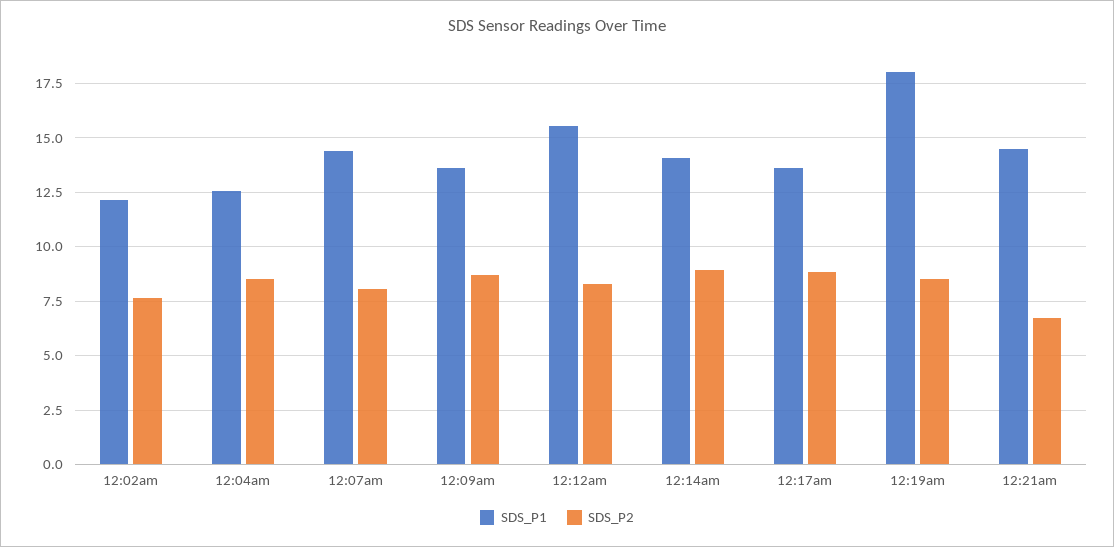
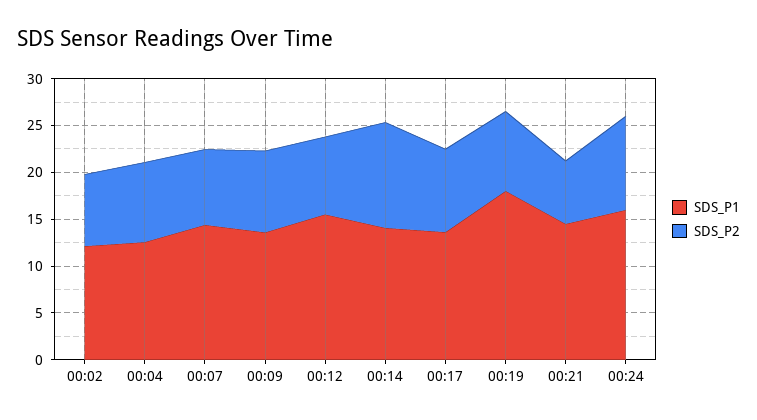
SDS_P2, 12:14am: 9 -> 11
SDS_P1, 00:24: none -> 16
SDS_P2, 00:24: none -> 10

